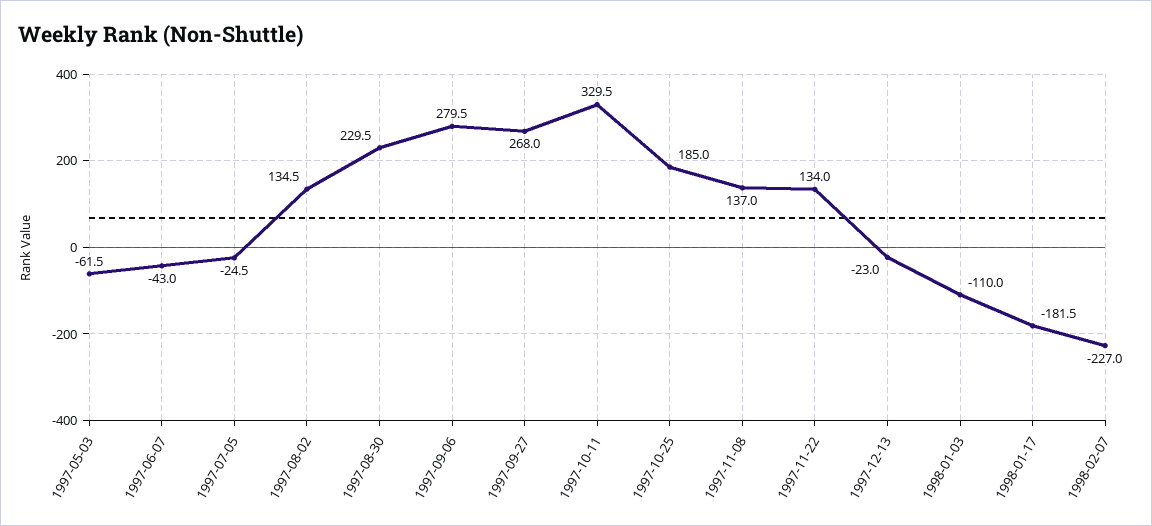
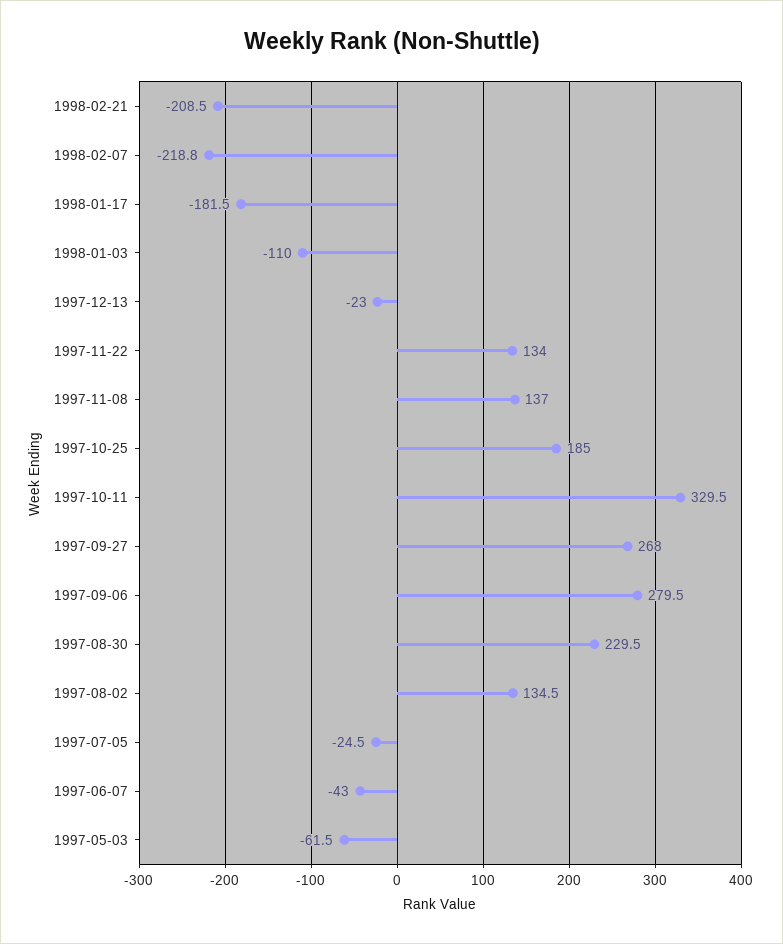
1998-02-07: -227 -> -218.8
1998-02-21: none -> -208.5

